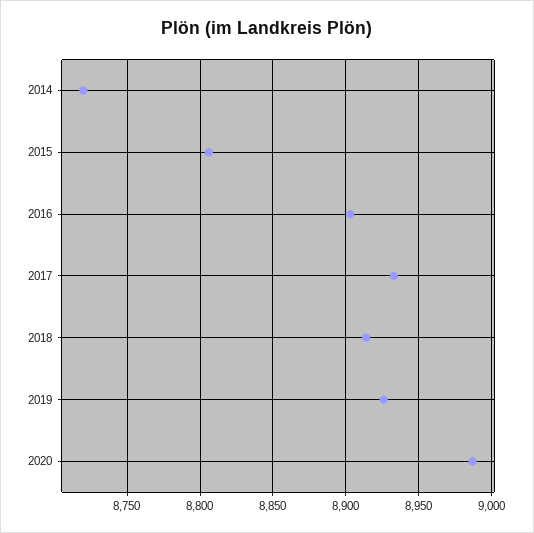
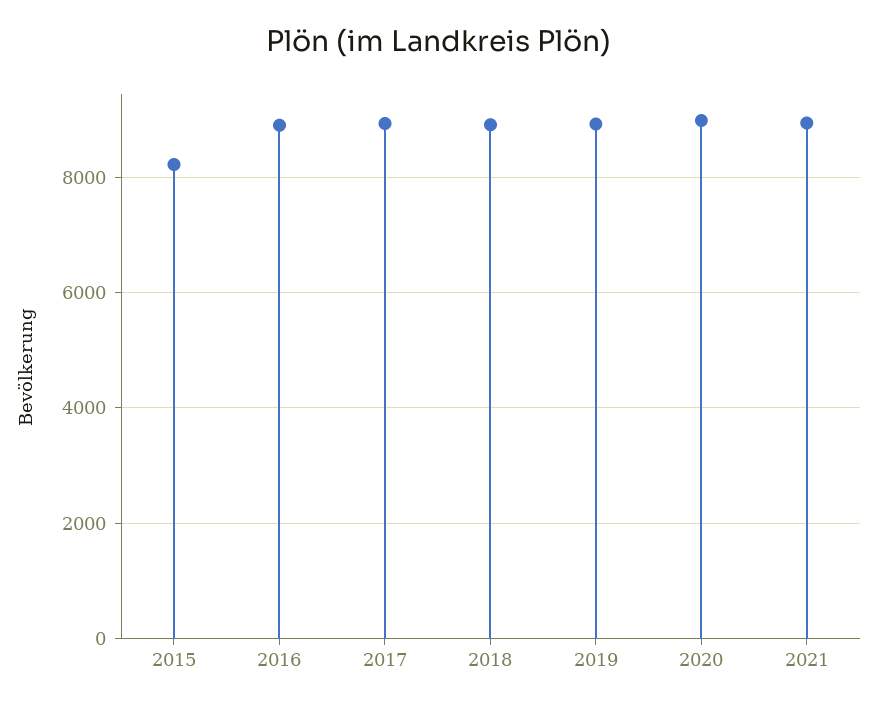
2014: 8720 -> none
2015: 8805 -> 8200
2021: none -> 9000

